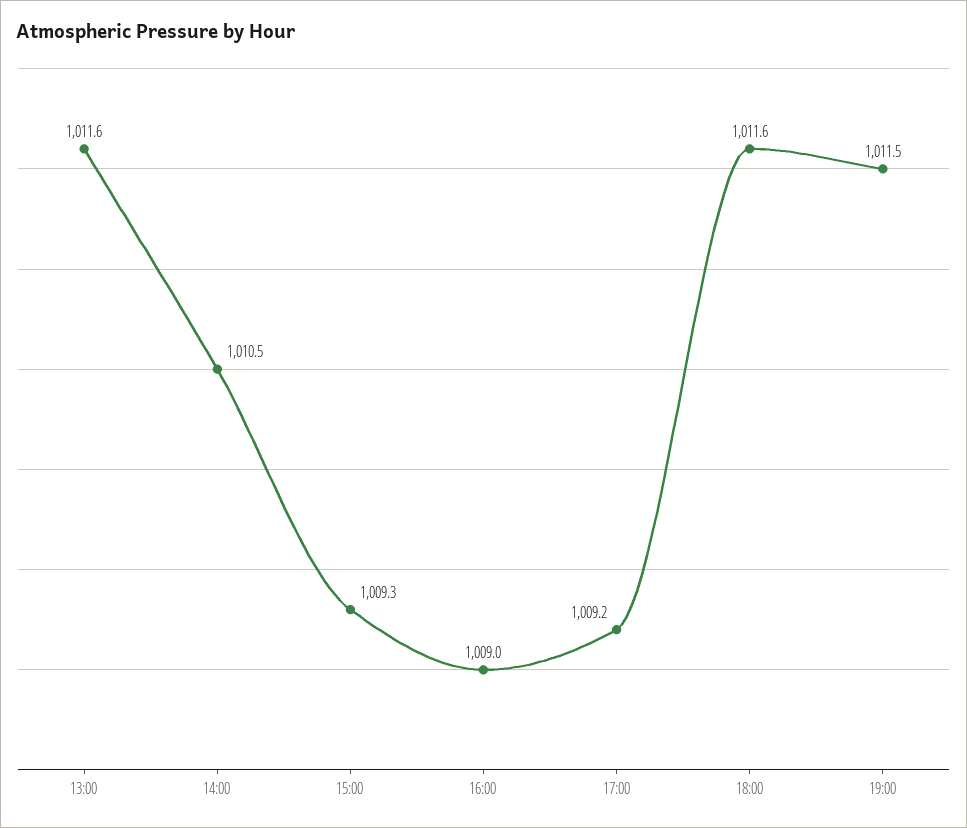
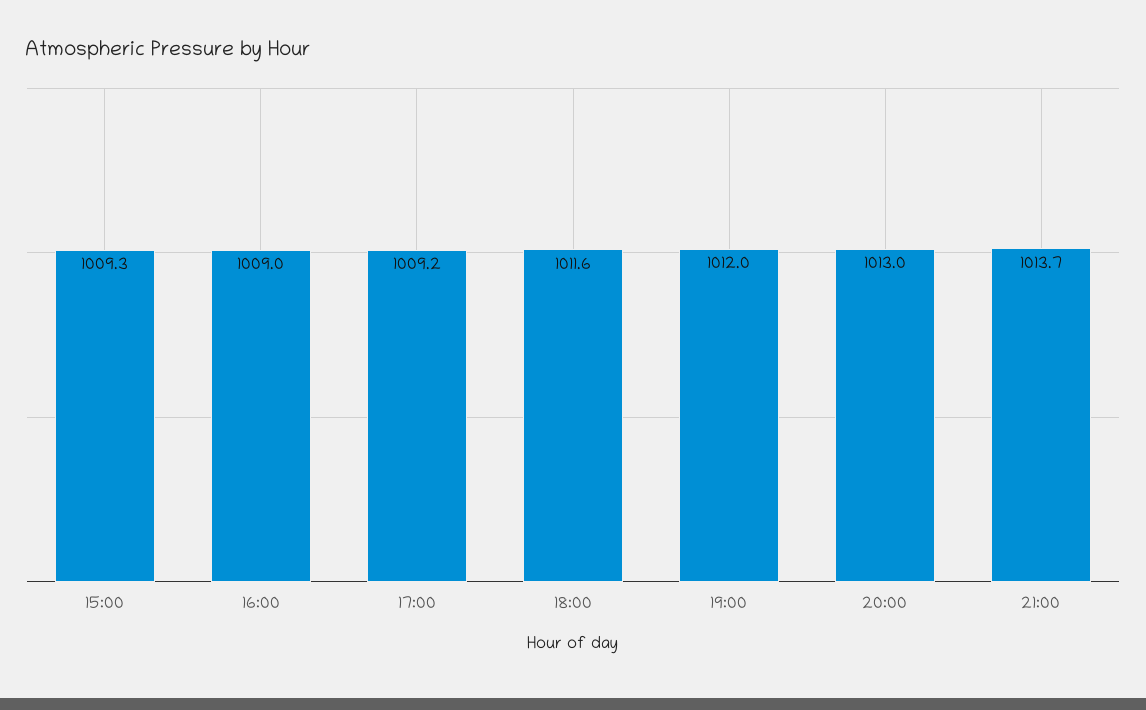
13:00: 1011.6 -> none
14:00: 1010.5 -> none
19:00: 1011.5 -> 1012
20:00: none -> 1013
21:00: none -> 1013.7

